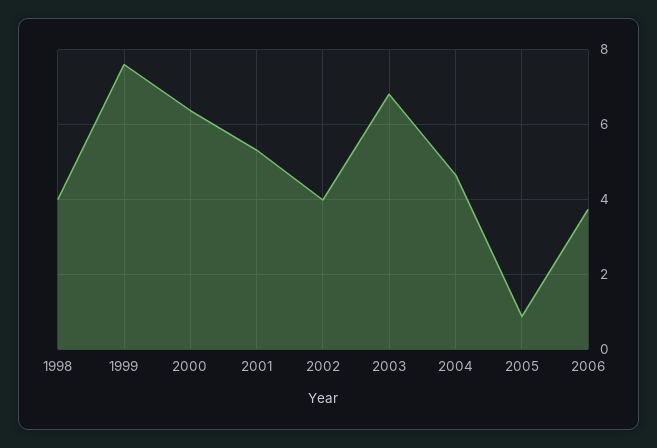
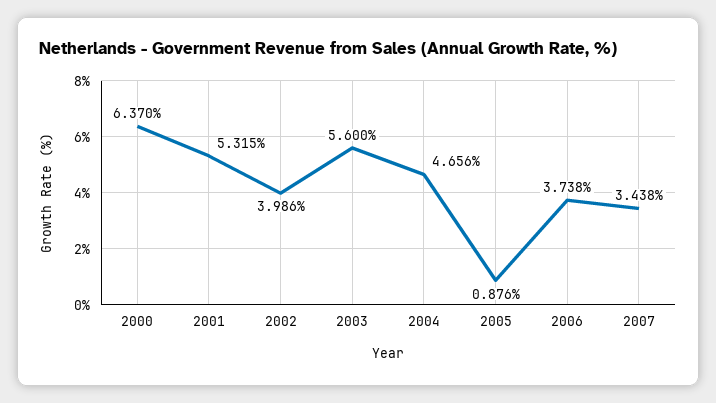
1998: 4 -> none
1999: 7.6 -> none
2003: 6.8 -> 5.6
2007: none -> 3.438

